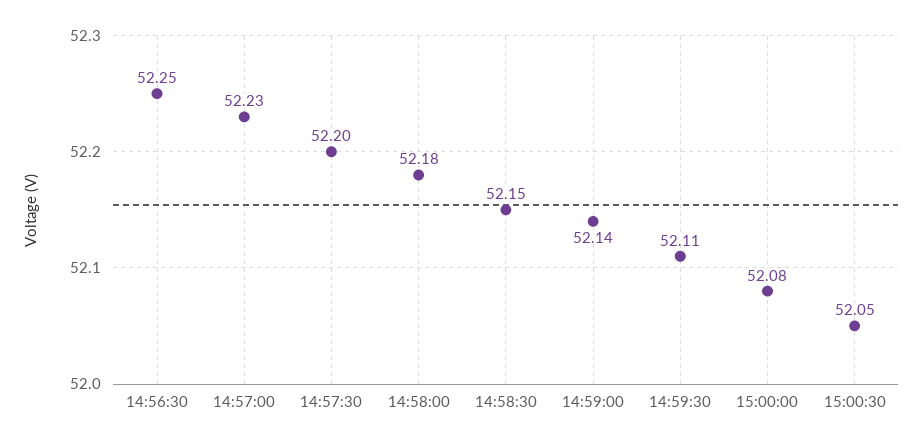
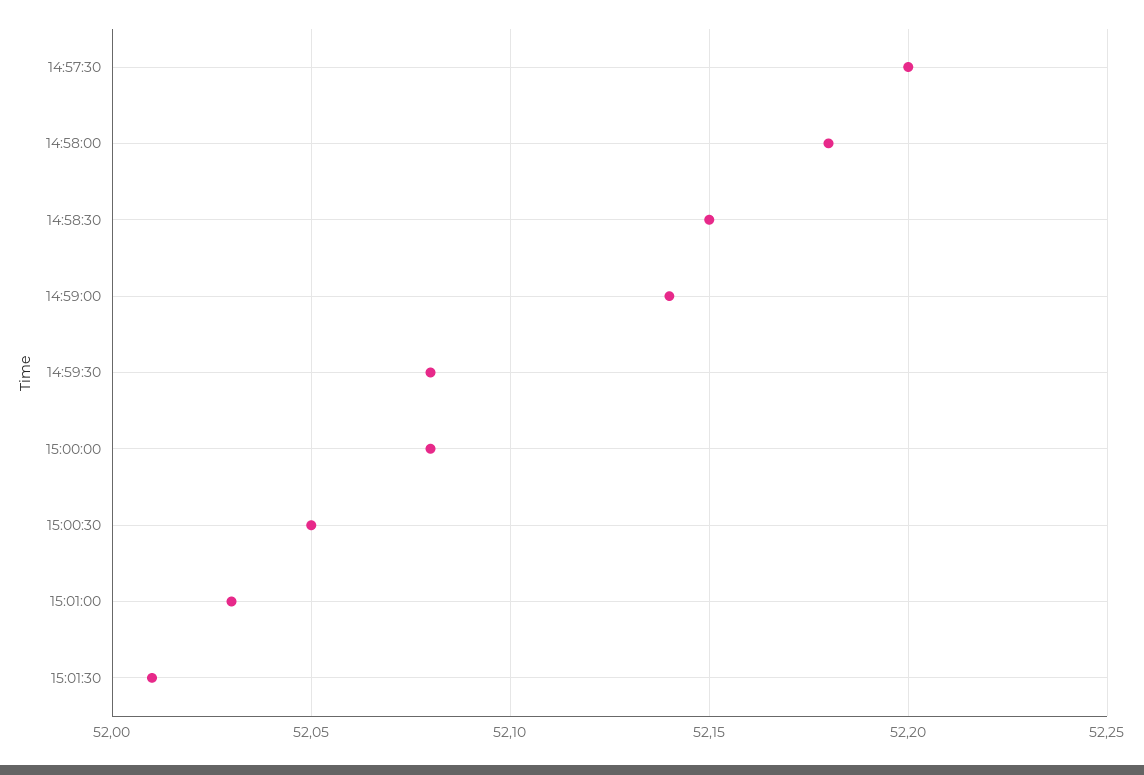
14:56:30: 52.25 -> none
14:57:00: 52.23 -> none
14:59:30: 52.11 -> 52.08
15:01:00: none -> 52.03
15:01:30: none -> 52.01

